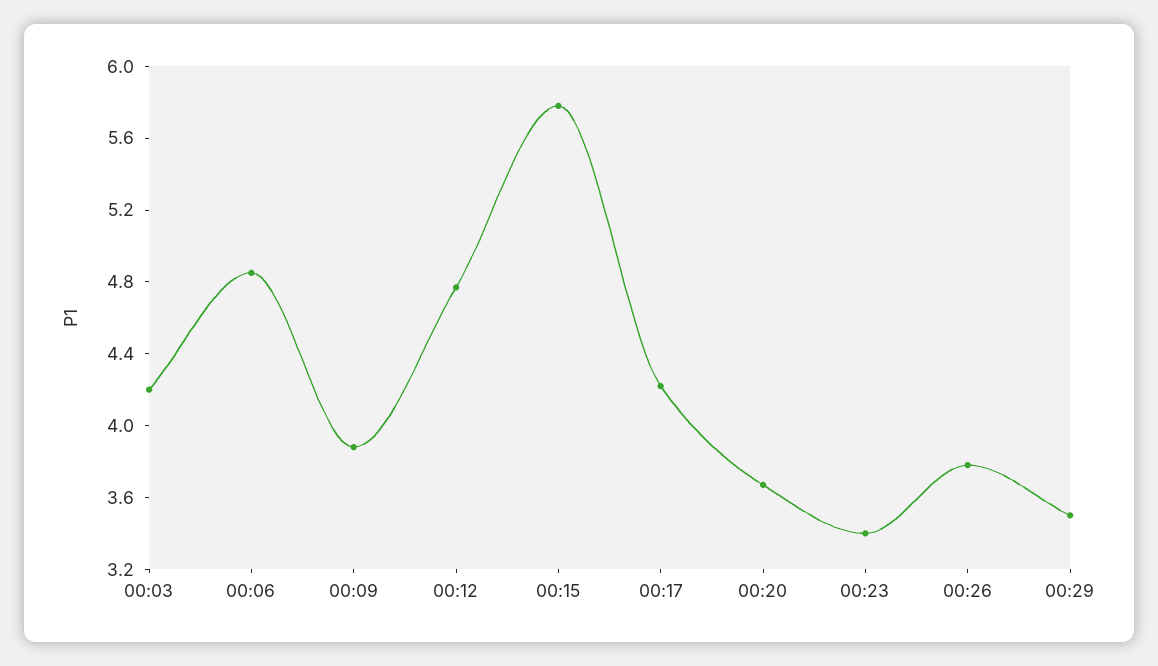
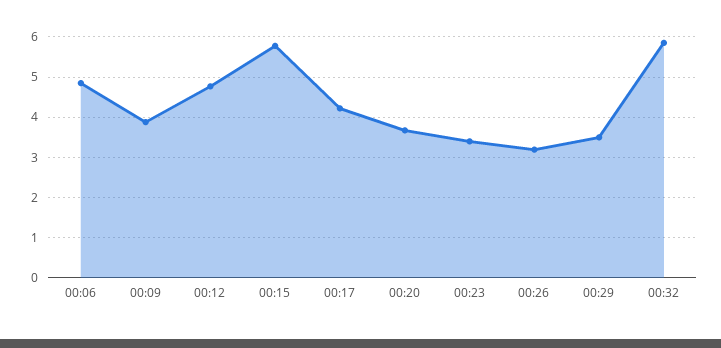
00:03: 4.2 -> none
00:26: 3.8 -> 3.2
00:32: none -> 5.8

